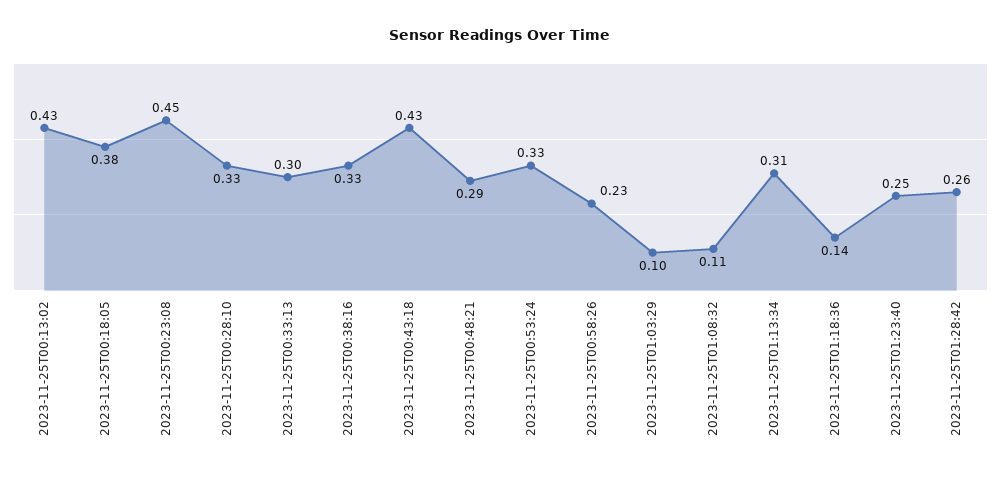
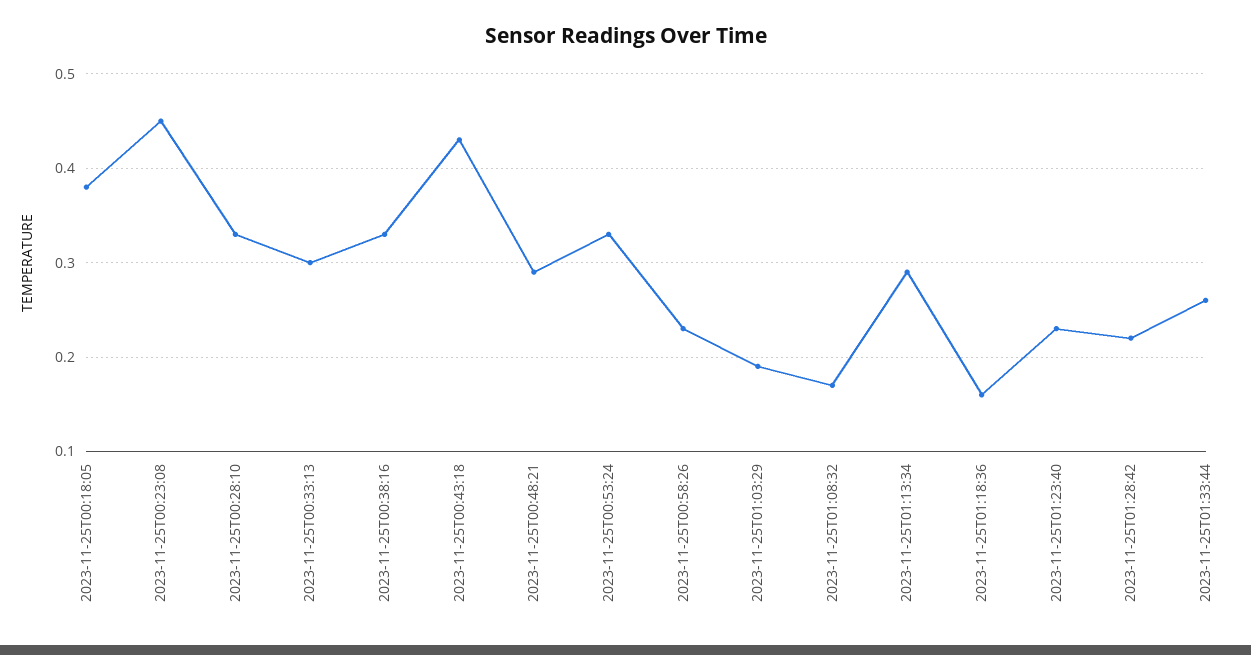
2023-11-25T00:13:02: 0.43 -> none
2023-11-25T01:03:29: 0.1 -> 0.19
2023-11-25T01:08:32: 0.11 -> 0.17
2023-11-25T01:13:34: 0.31 -> 0.29
2023-11-25T01:18:36: 0.14 -> 0.16
2023-11-25T01:23:40: 0.25 -> 0.23
2023-11-25T01:28:42: 0.26 -> 0.22
2023-11-25T01:33:44: none -> 0.26

